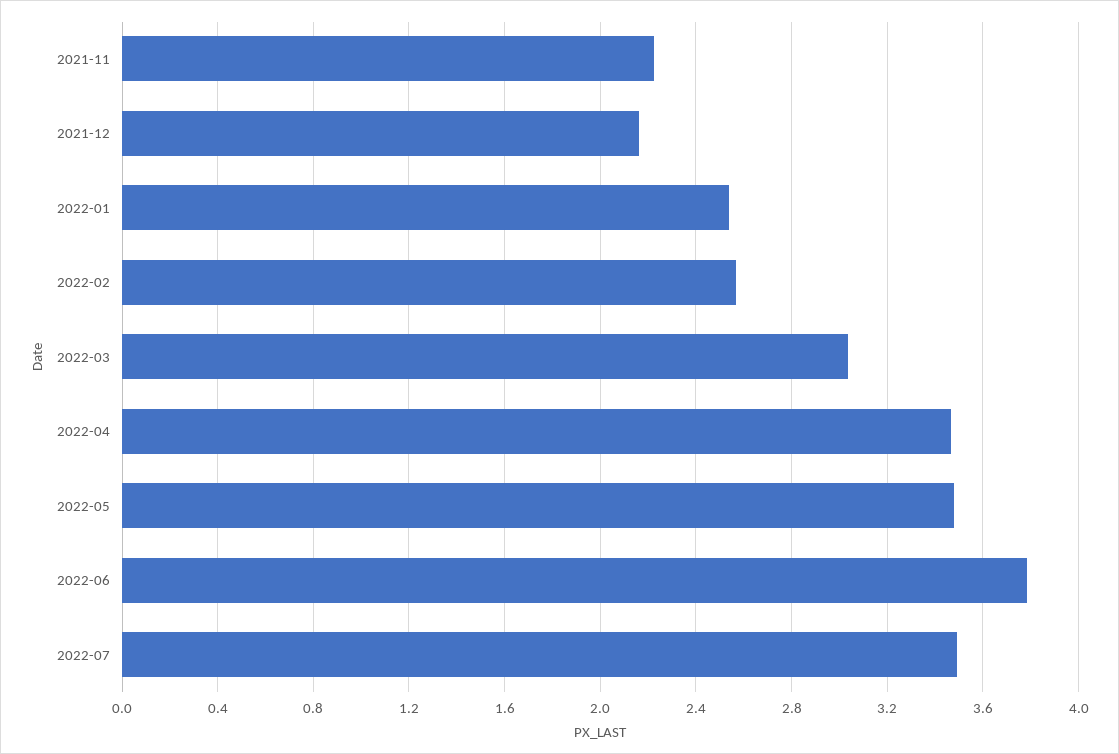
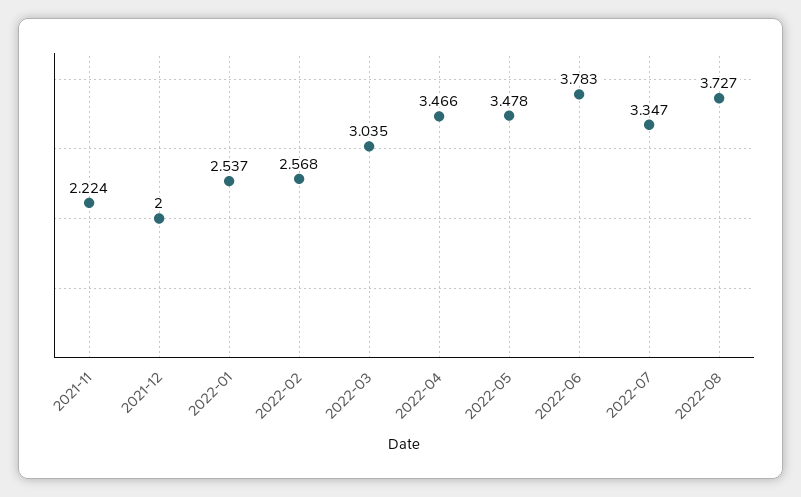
2021-12: 2.15 -> 2
2022-07: 3.5 -> 3.347
2022-08: none -> 3.727

